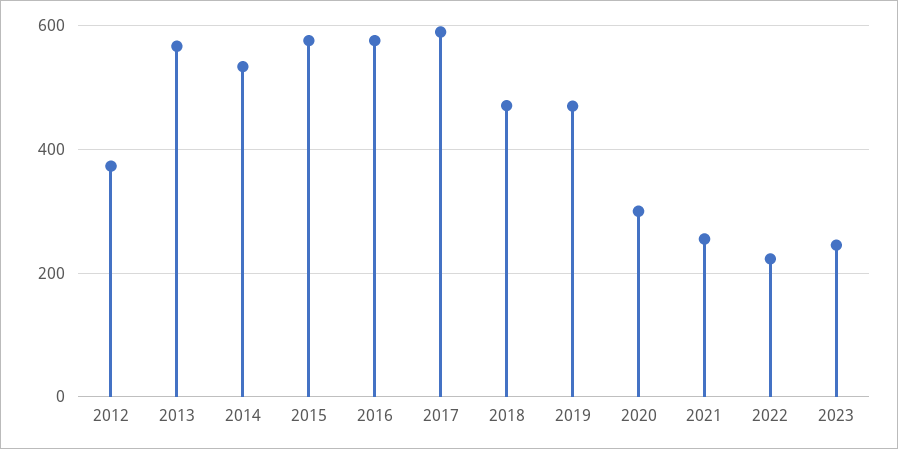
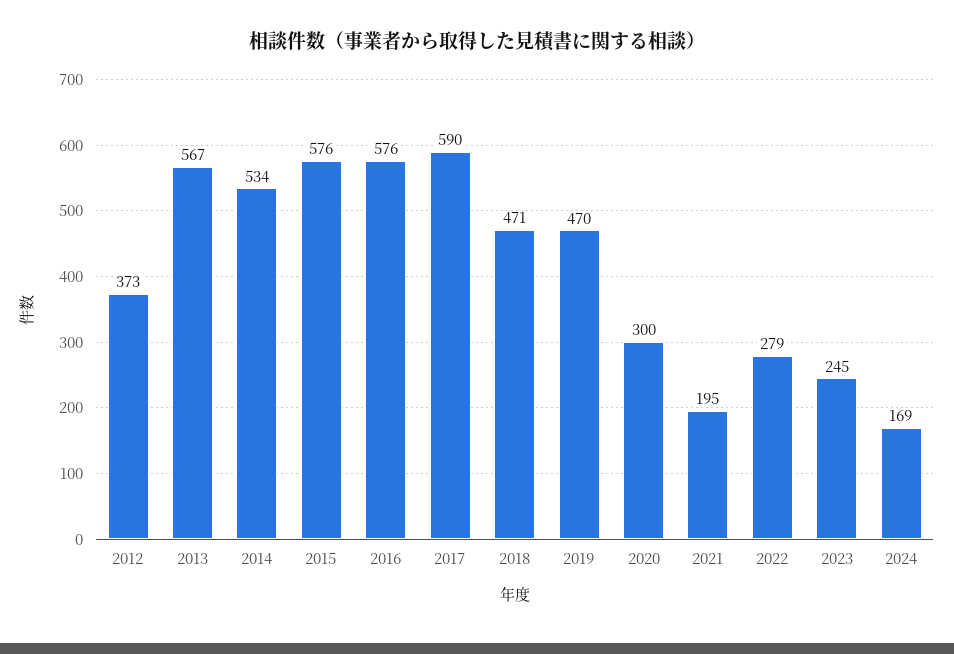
2021: 260 -> 195
2022: 220 -> 279
2024: none -> 169

